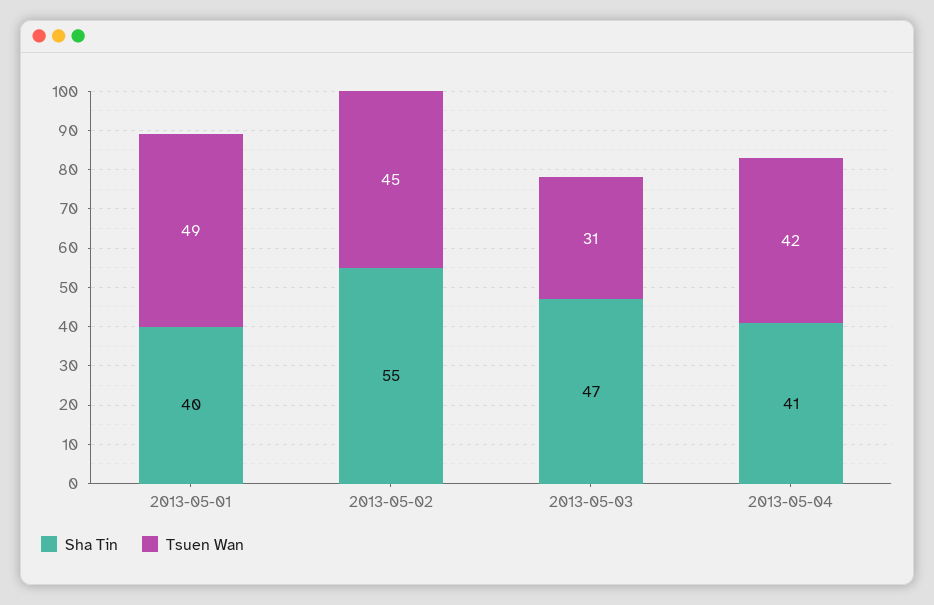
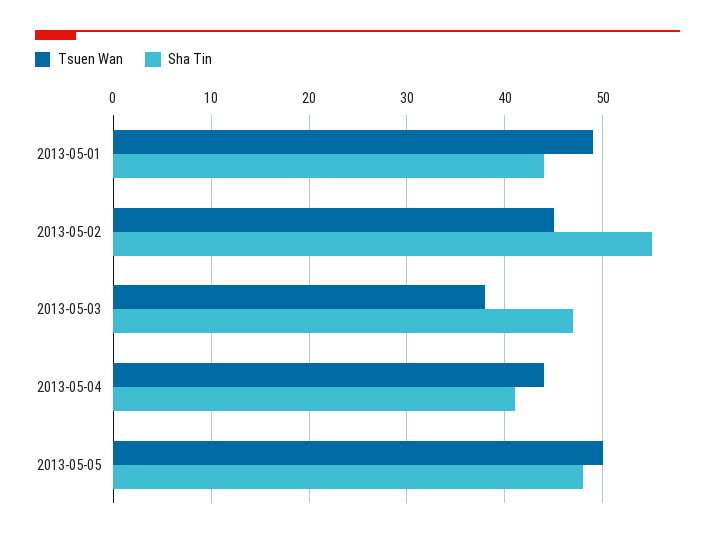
Sha Tin, 2013-05-01: 40 -> 44
Tsuen Wan, 2013-05-03: 31 -> 38
Tsuen Wan, 2013-05-04: 42 -> 44
Tsuen Wan, 2013-05-05: none -> 50
Sha Tin, 2013-05-05: none -> 48

